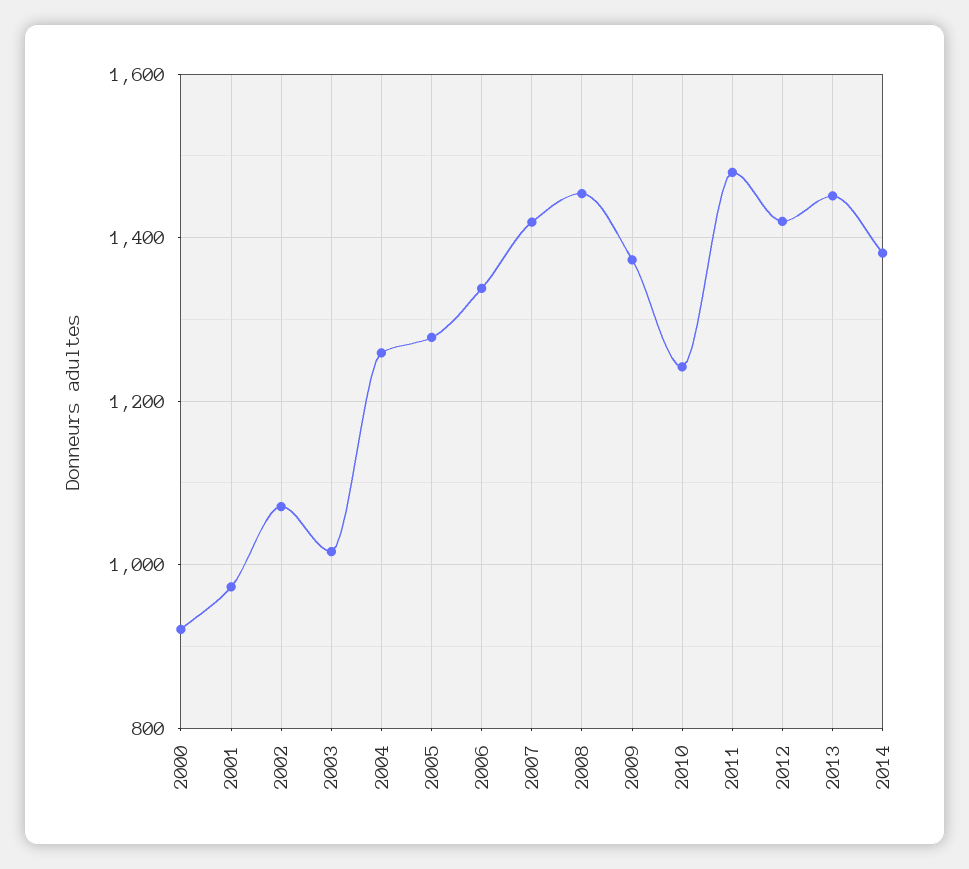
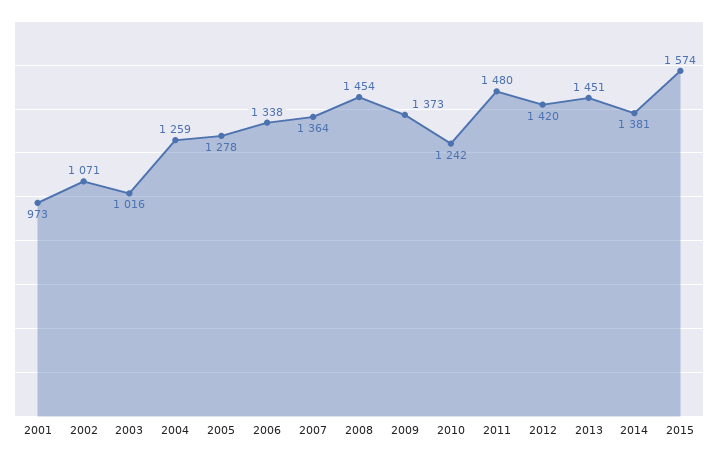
2000: 920 -> none
2007: 1420 -> 1364
2015: none -> 1574

